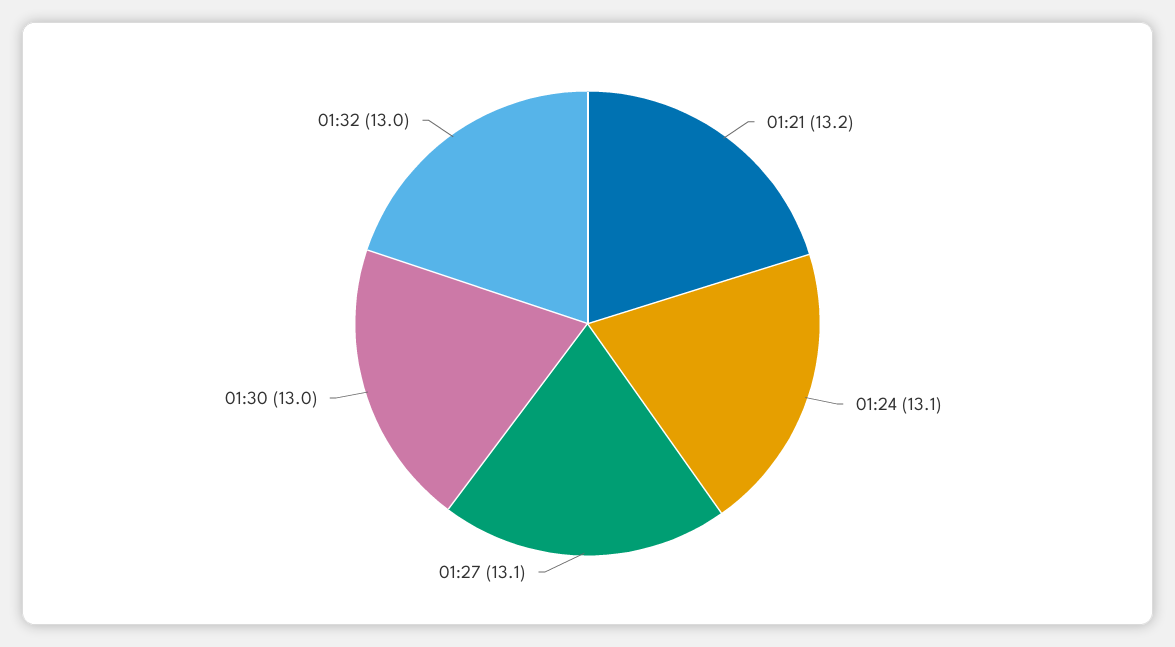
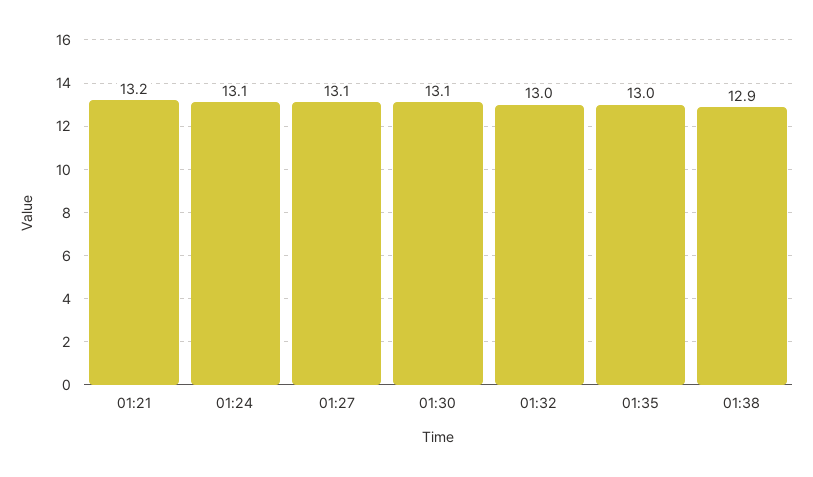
01:30: 13 -> 13.1
01:35: none -> 13
01:38: none -> 12.9

